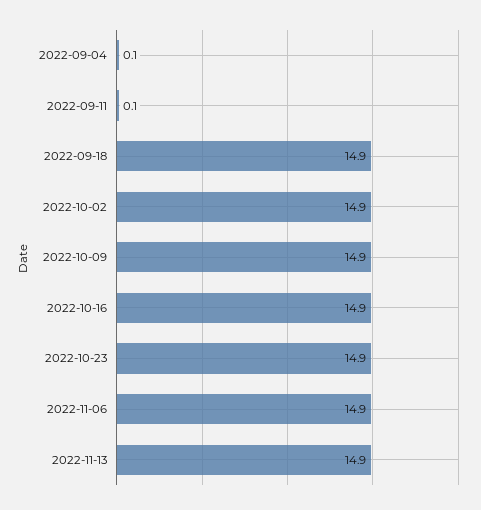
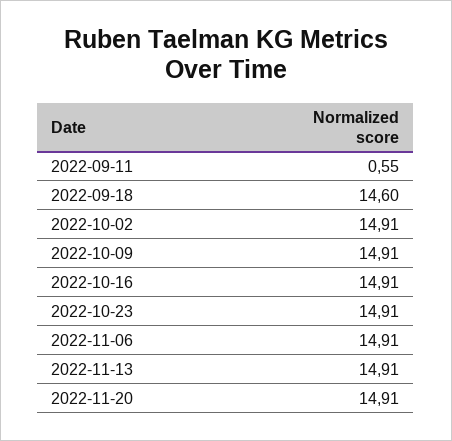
2022-09-04: 0.1 -> none
2022-09-11: 0.1 -> 0.55
2022-09-18: 14.9 -> 14.6
2022-11-20: none -> 14.91

